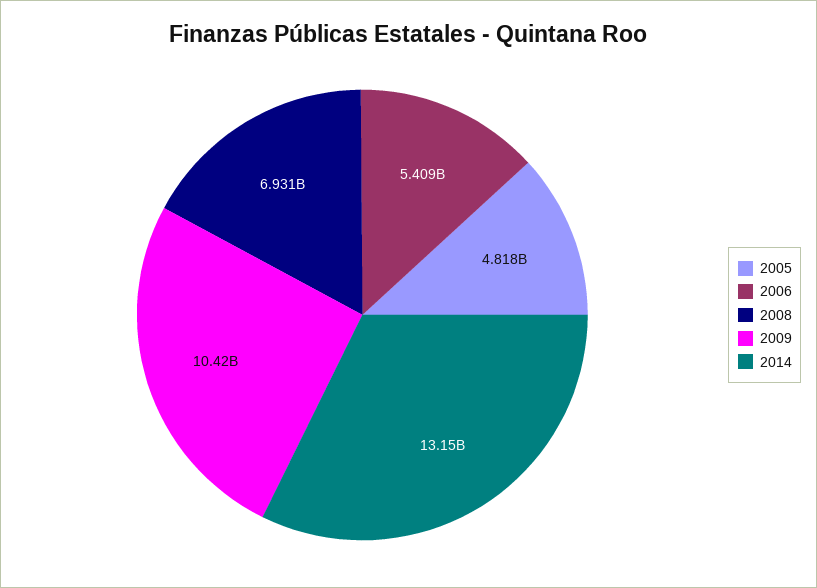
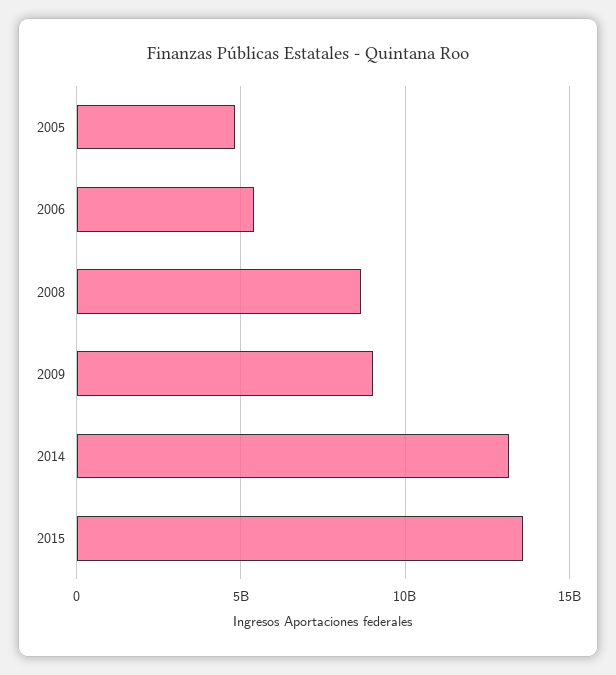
2008: 6931000000 -> 8500000000
2009: 10420000000 -> 9000000000
2015: none -> 13500000000

